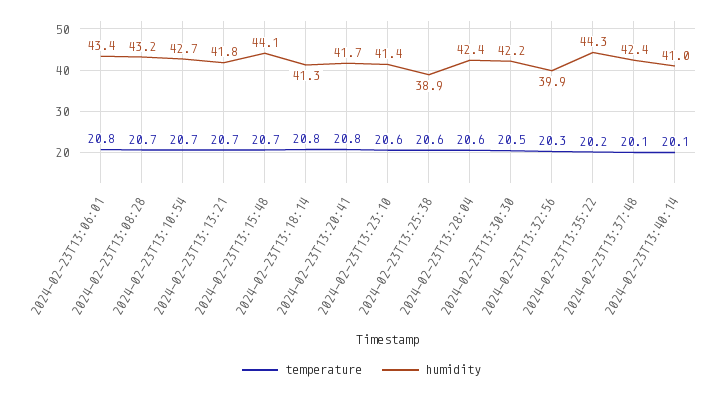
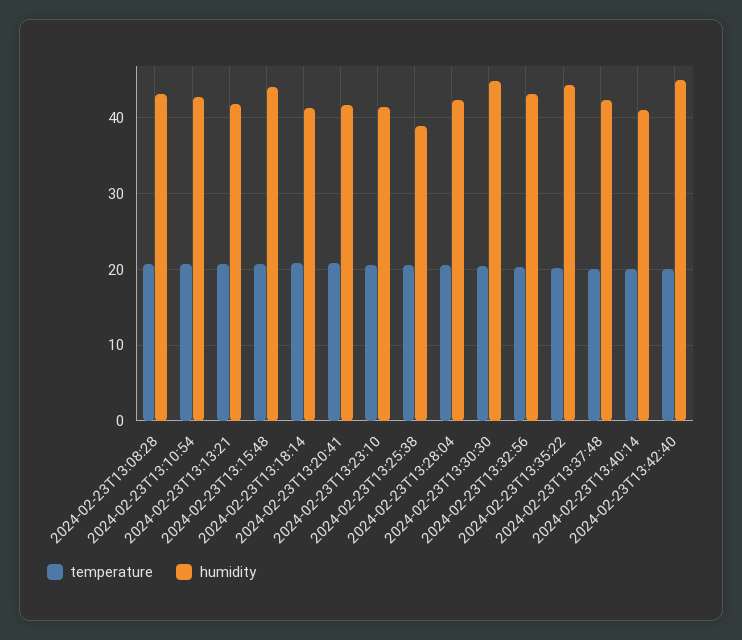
temperature, 2024-02-23T13:06:01: 20.8 -> none
humidity, 2024-02-23T13:06:01: 43.4 -> none
humidity, 2024-02-23T13:30:30: 42.2 -> 45
humidity, 2024-02-23T13:32:56: 39.9 -> 43
temperature, 2024-02-23T13:42:40: none -> 20
humidity, 2024-02-23T13:42:40: none -> 45

